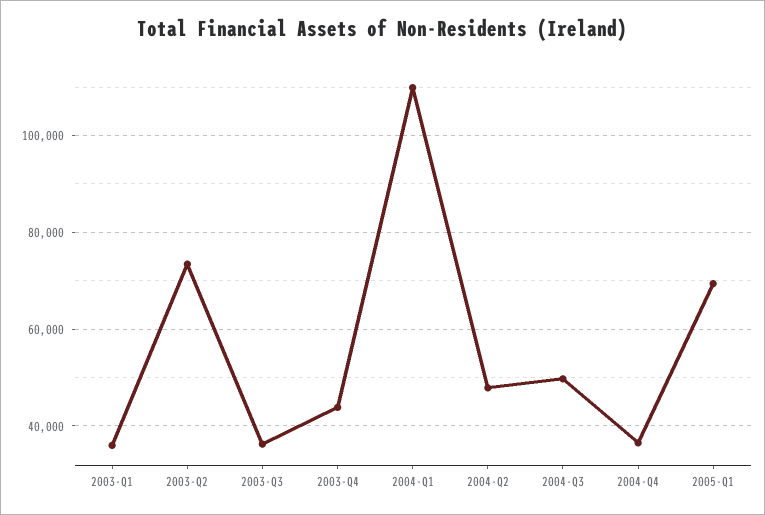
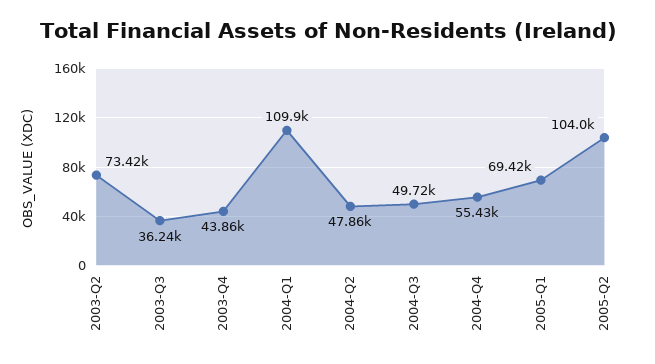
2003-Q1: 36000 -> none
2004-Q4: 36000 -> 55430
2005-Q2: none -> 104000

